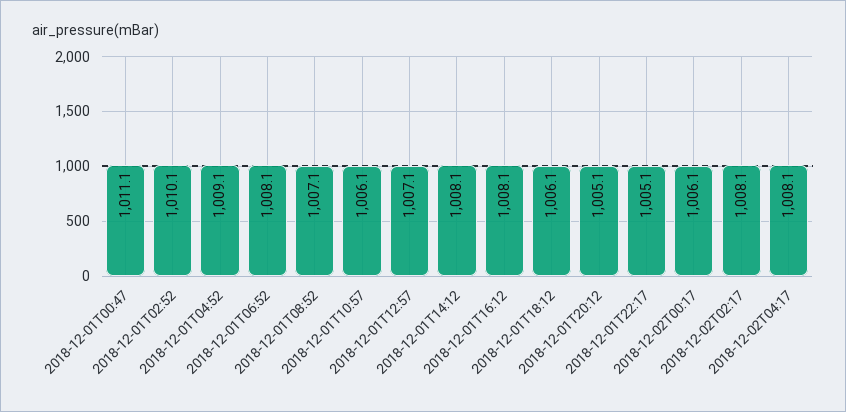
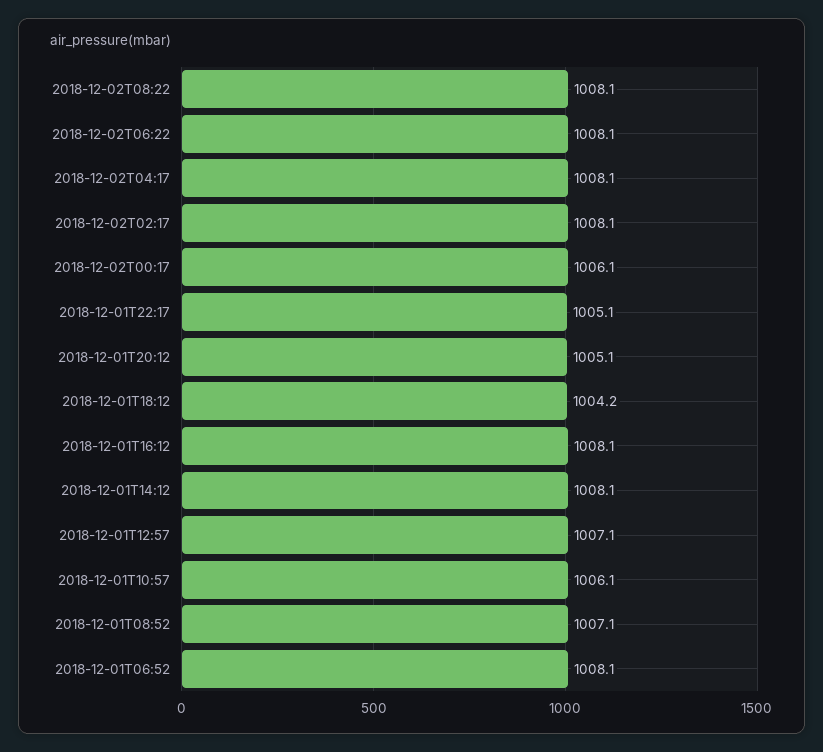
2018-12-01T00:47: 1011.1 -> none
2018-12-01T02:52: 1010.1 -> none
2018-12-01T04:52: 1009.1 -> none
2018-12-01T18:12: 1006.1 -> 1004.2
2018-12-02T08:22: none -> 1008.1
2018-12-02T06:22: none -> 1008.1

